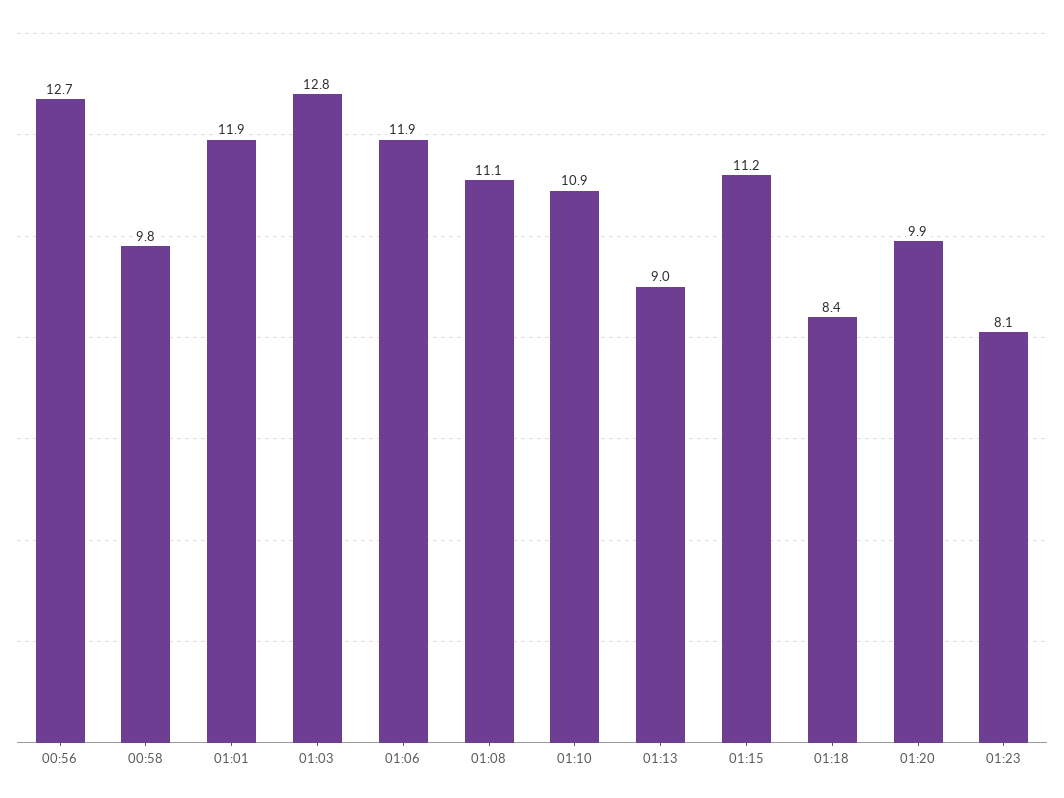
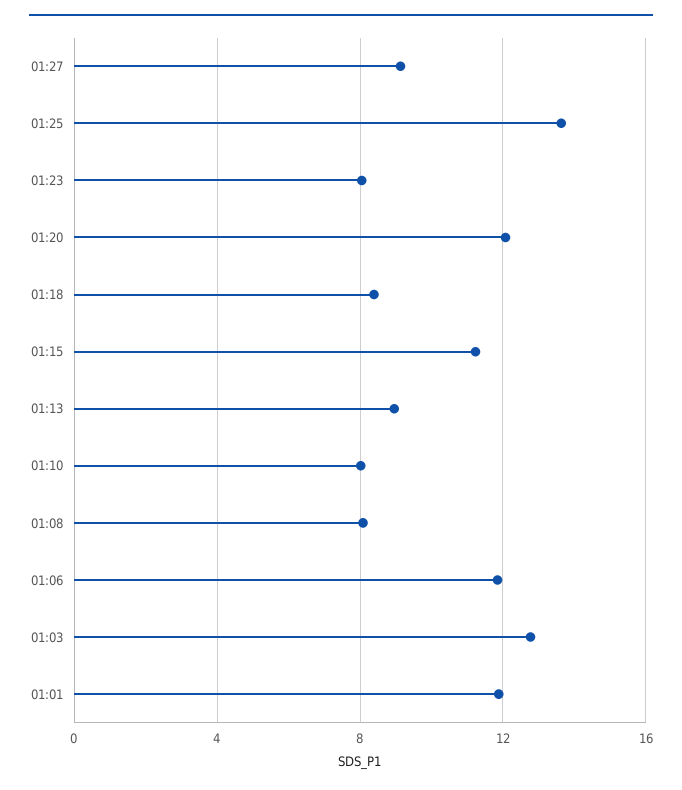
00:56: 12.7 -> none
00:58: 9.8 -> none
01:08: 11.1 -> 8
01:10: 10.9 -> 8
01:20: 9.9 -> 12
01:27: none -> 9
01:25: none -> 13.5

